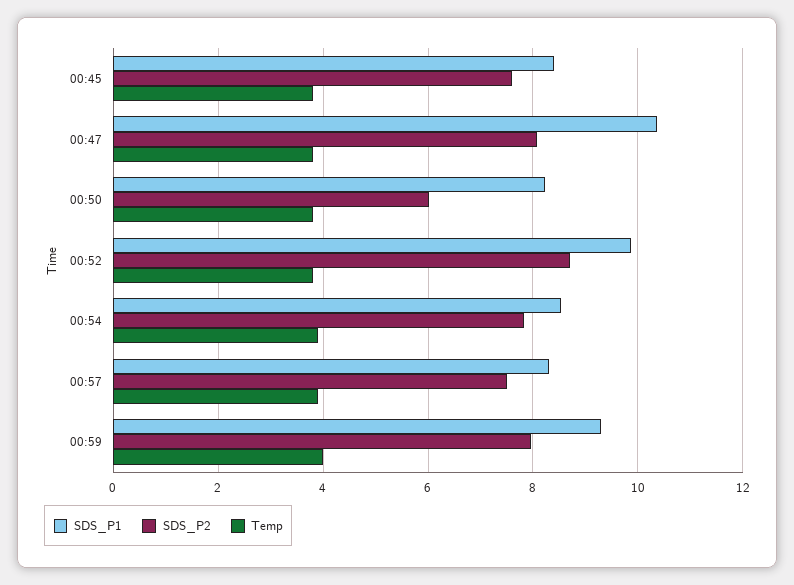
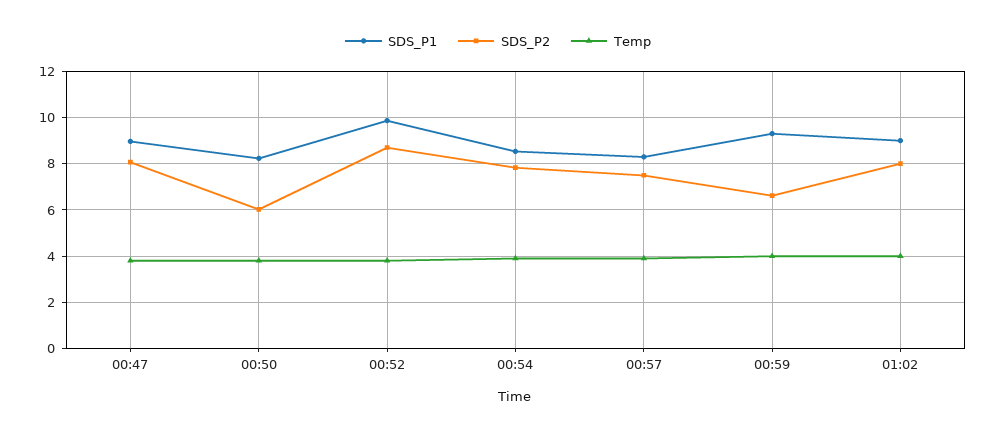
SDS_P1, 00:45: 8.4 -> none
SDS_P2, 00:45: 7.6 -> none
Temp, 00:45: 3.8 -> none
SDS_P1, 00:47: 10.4 -> 9
SDS_P2, 00:59: 8 -> 6.5
SDS_P1, 01:02: none -> 9
SDS_P2, 01:02: none -> 8
Temp, 01:02: none -> 4

